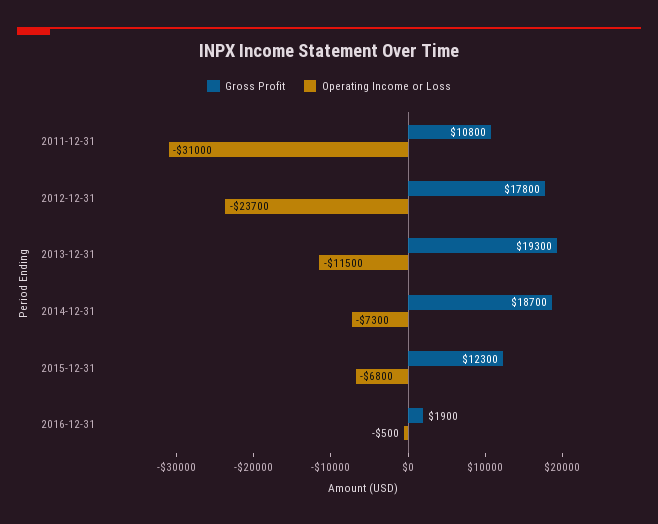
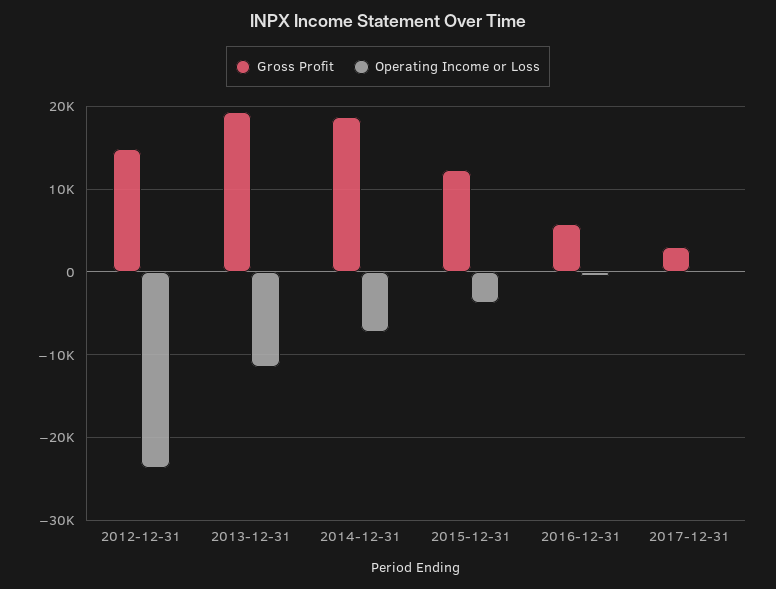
Gross Profit, 2011-12-31: 10800 -> none
Operating Income or Loss, 2011-12-31: -31000 -> none
Gross Profit, 2012-12-31: 17800 -> 15000
Operating Income or Loss, 2015-12-31: -6800 -> -4000
Gross Profit, 2016-12-31: 1900 -> 6000
Gross Profit, 2017-12-31: none -> 3000
Operating Income or Loss, 2017-12-31: none -> 0

